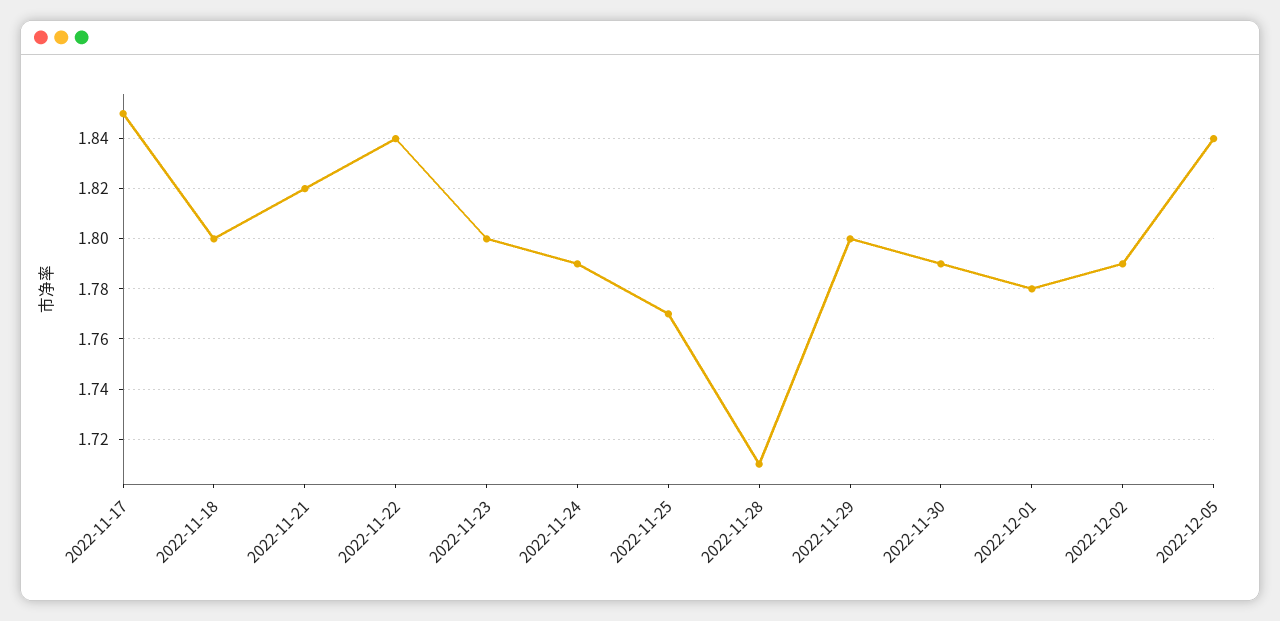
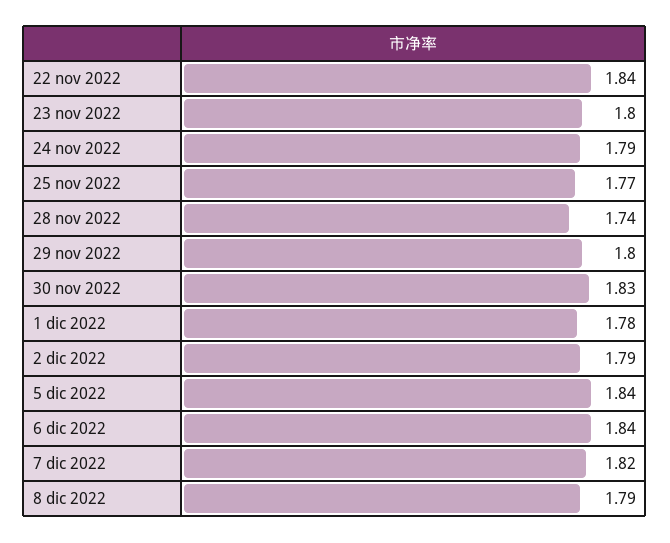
2022-11-17: 1.85 -> none
2022-11-18: 1.8 -> none
2022-11-21: 1.82 -> none
2022-11-28: 1.71 -> 1.74
2022-11-30: 1.79 -> 1.83
6 dic 2022: none -> 1.84
7 dic 2022: none -> 1.82
8 dic 2022: none -> 1.79

